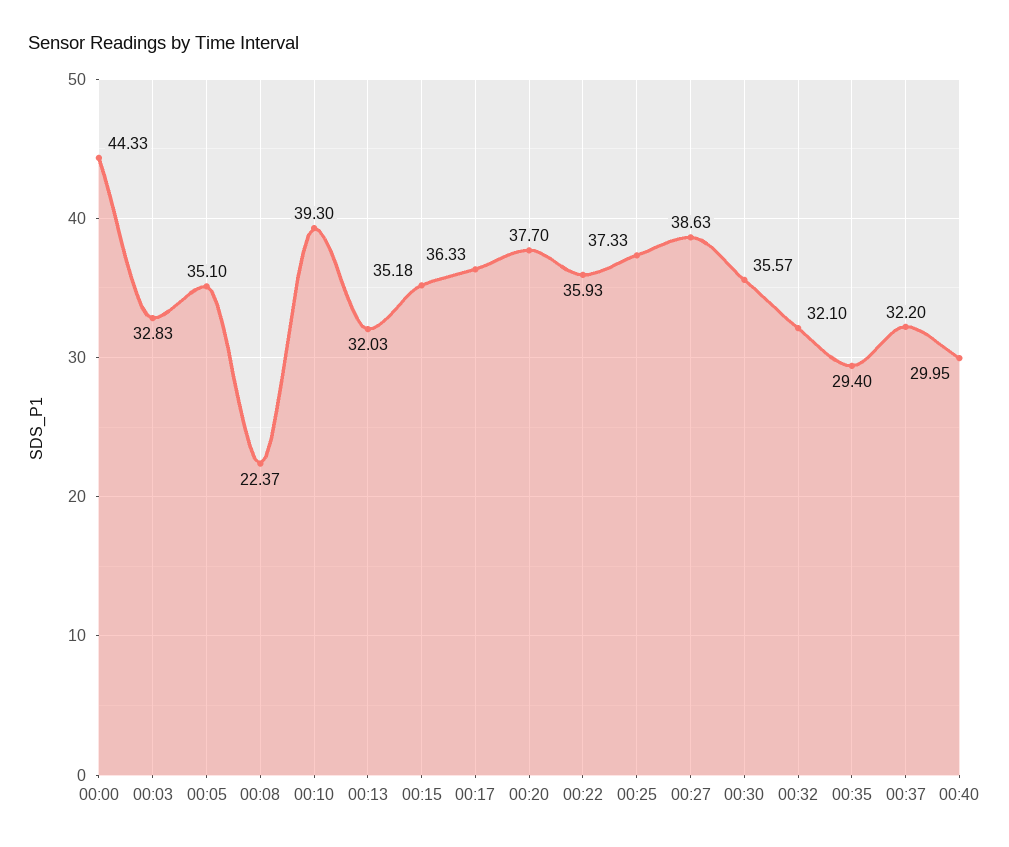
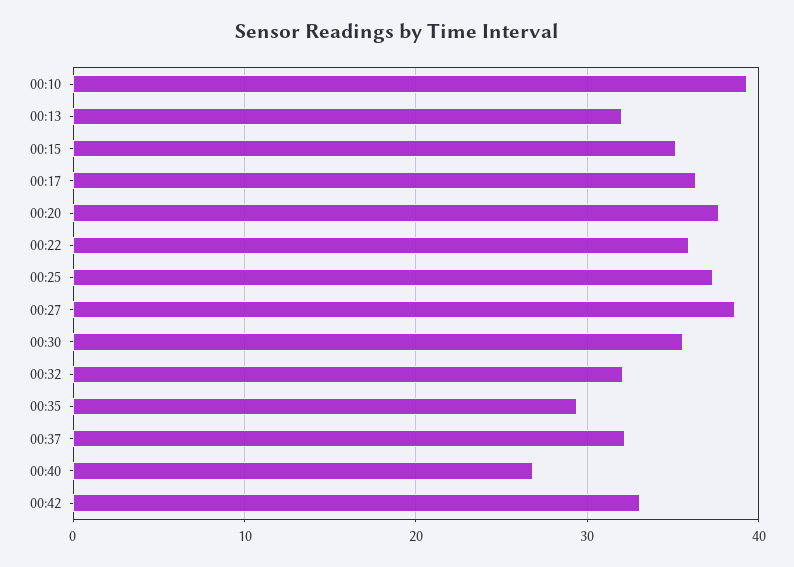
00:00: 44.33 -> none
00:03: 32.83 -> none
00:05: 35.1 -> none
00:08: 22.37 -> none
00:40: 29.95 -> 27
00:42: none -> 33

